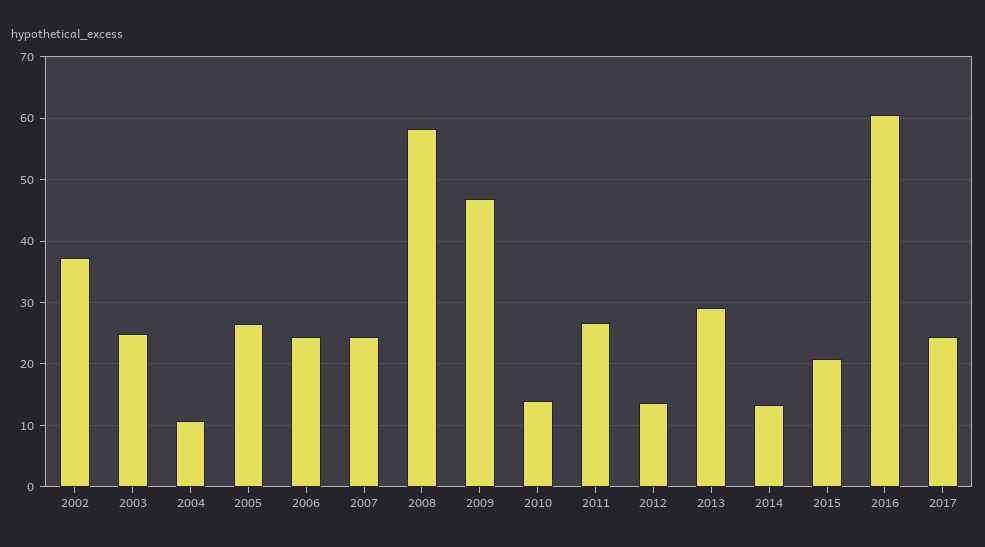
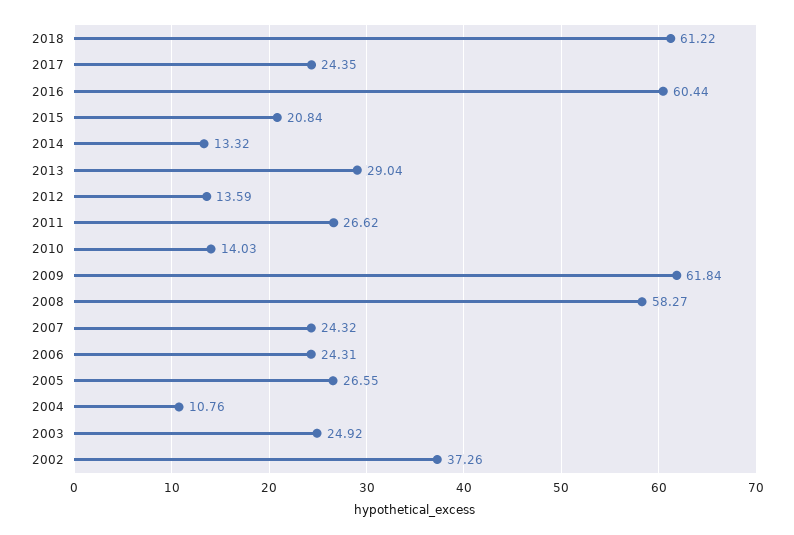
2009: 47 -> 61.84
2018: none -> 61.22

